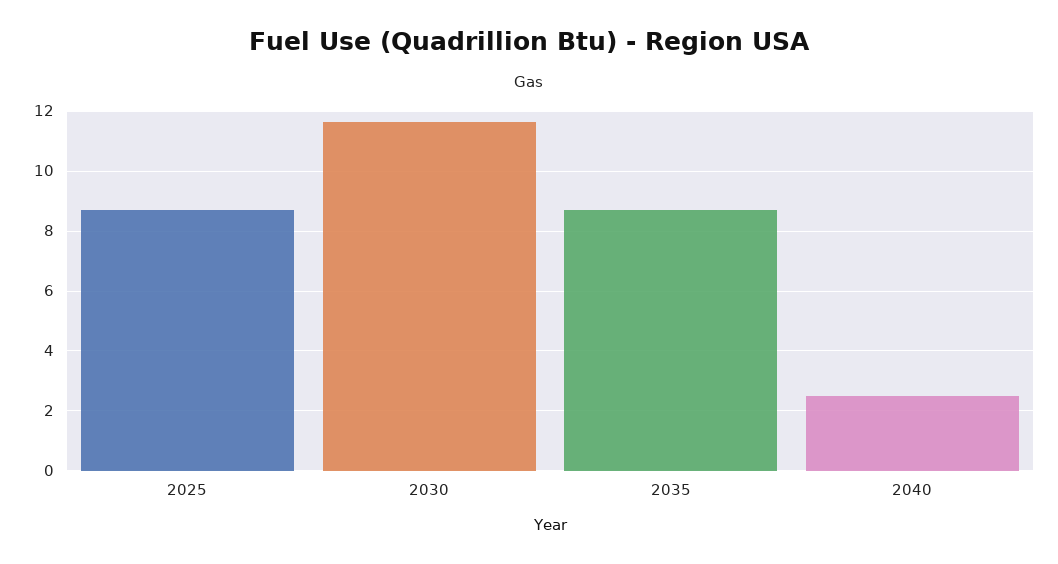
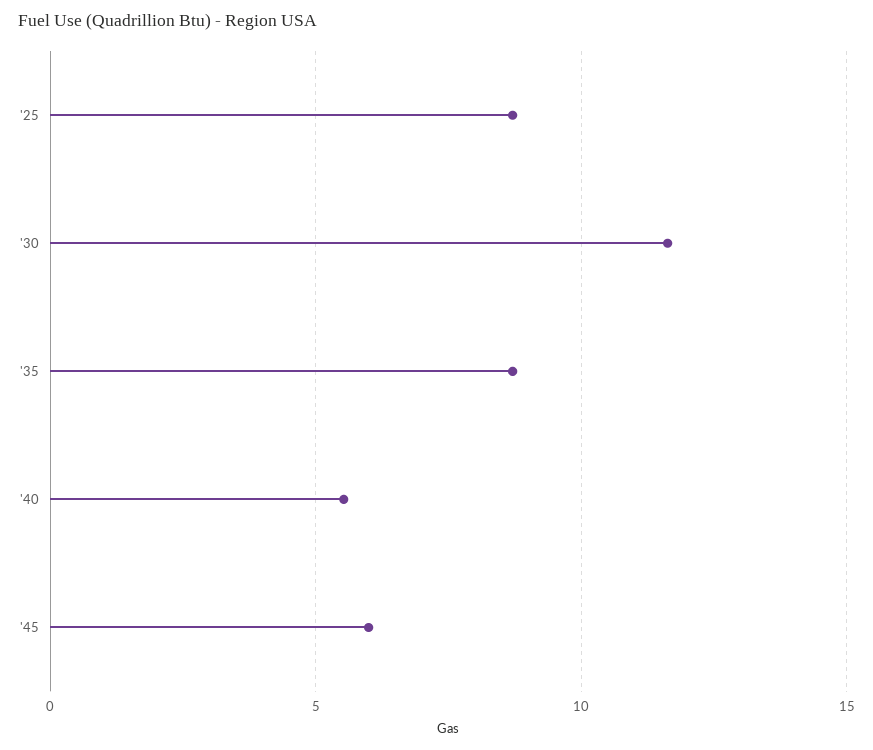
2040: 2.5 -> 5.5
'45: none -> 6

